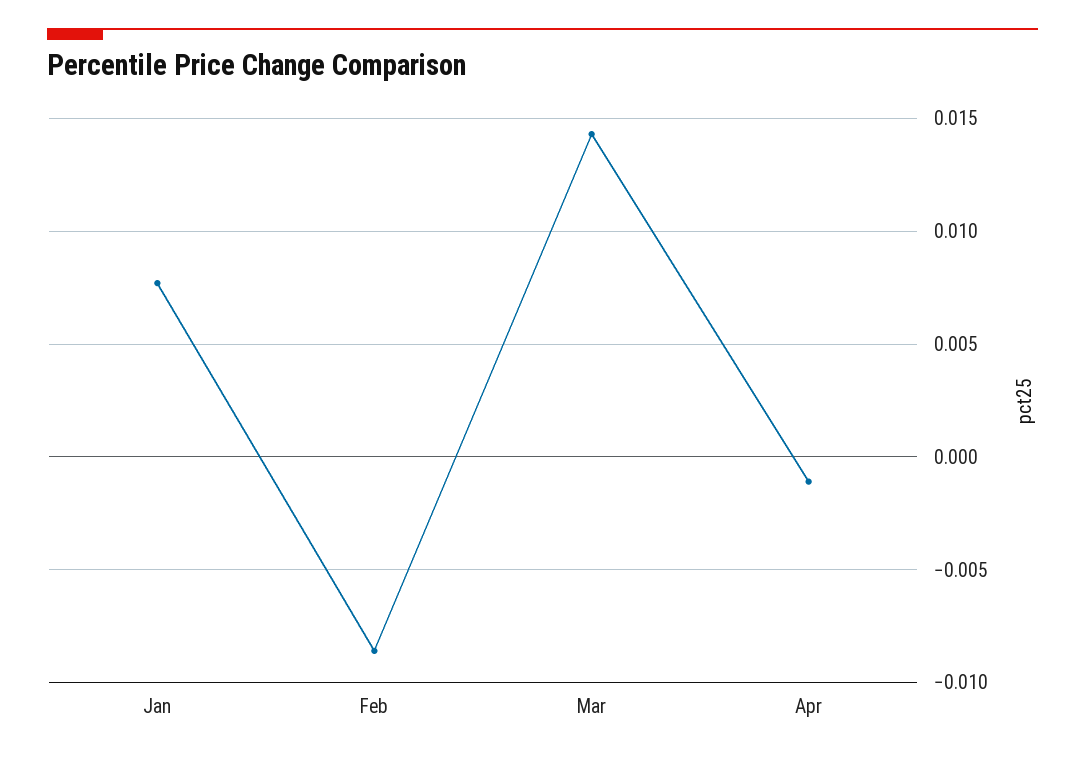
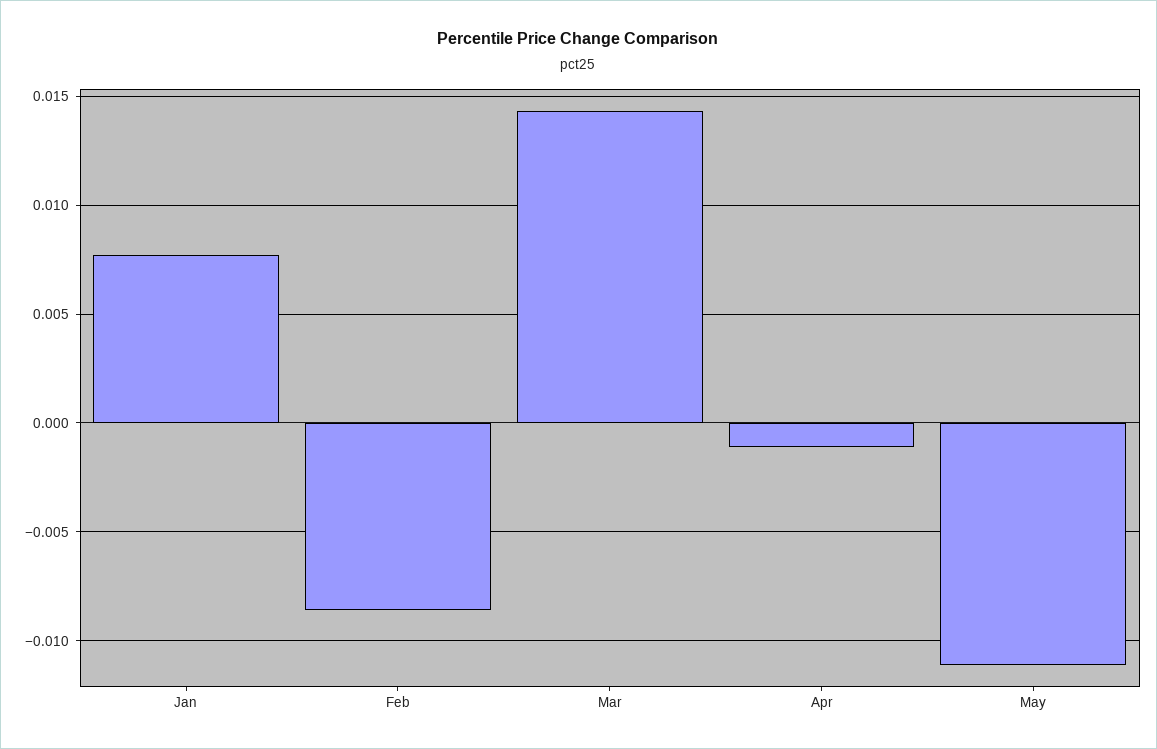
May: none -> -0.011

